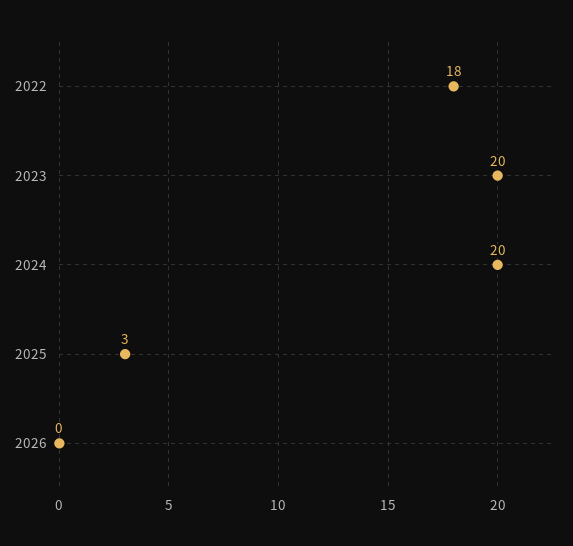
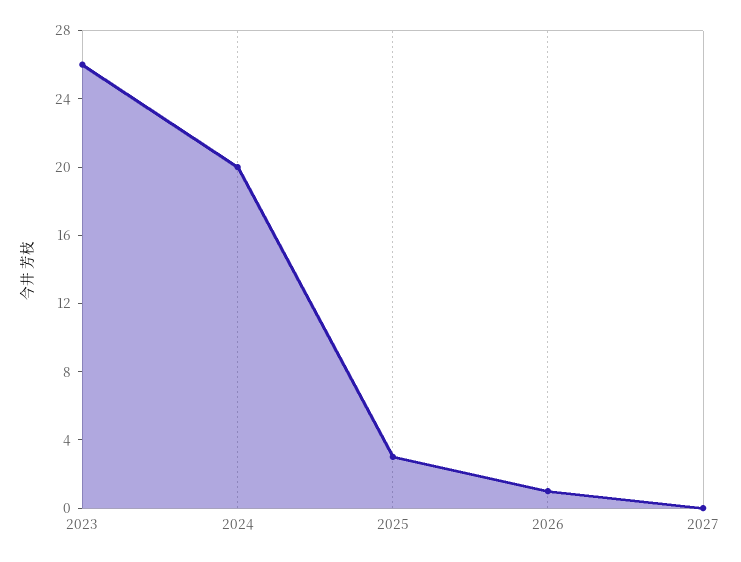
2022: 18 -> none
2023: 20 -> 26
2026: 0 -> 1
2027: none -> 0

